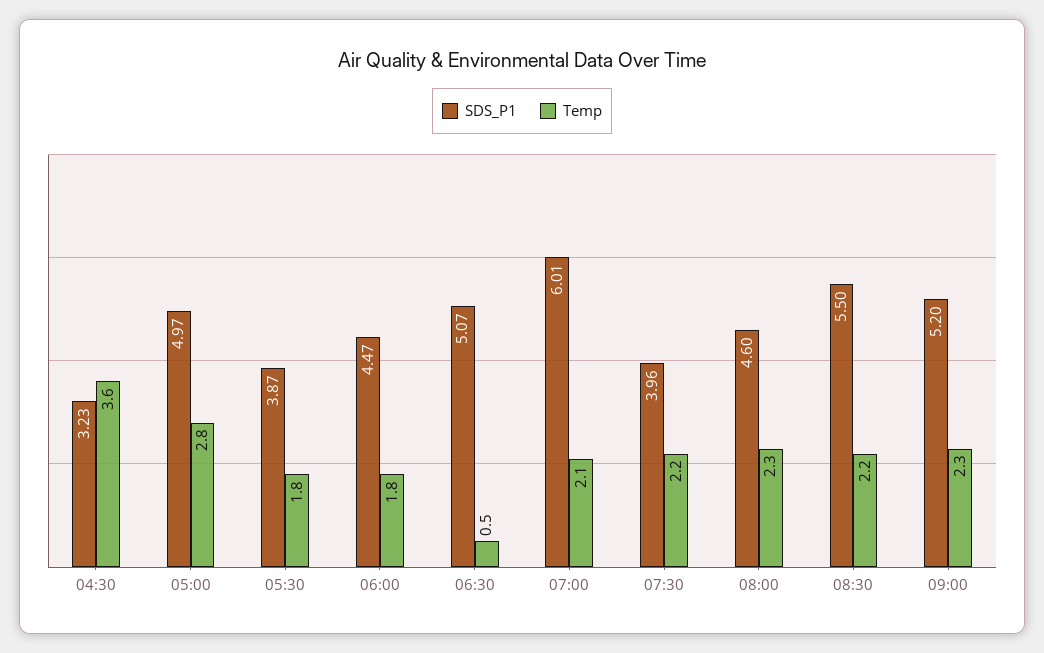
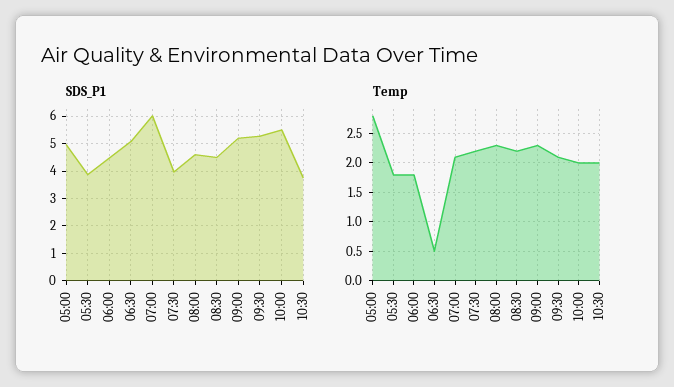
SDS_P1, 04:30: 3.23 -> none
Temp, 04:30: 3.6 -> none
SDS_P1, 08:30: 5.5 -> 4.5
SDS_P1, 09:30: none -> 5.25
SDS_P1, 10:00: none -> 5.5
SDS_P1, 10:30: none -> 3.75
Temp, 09:30: none -> 2
Temp, 10:00: none -> 2
Temp, 10:30: none -> 2

